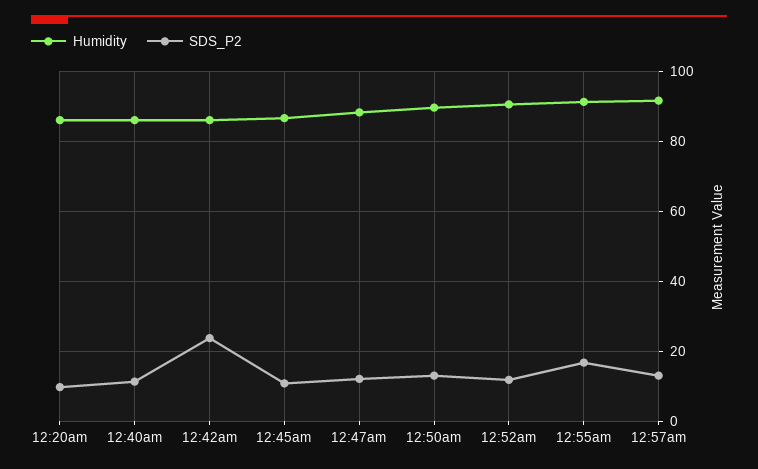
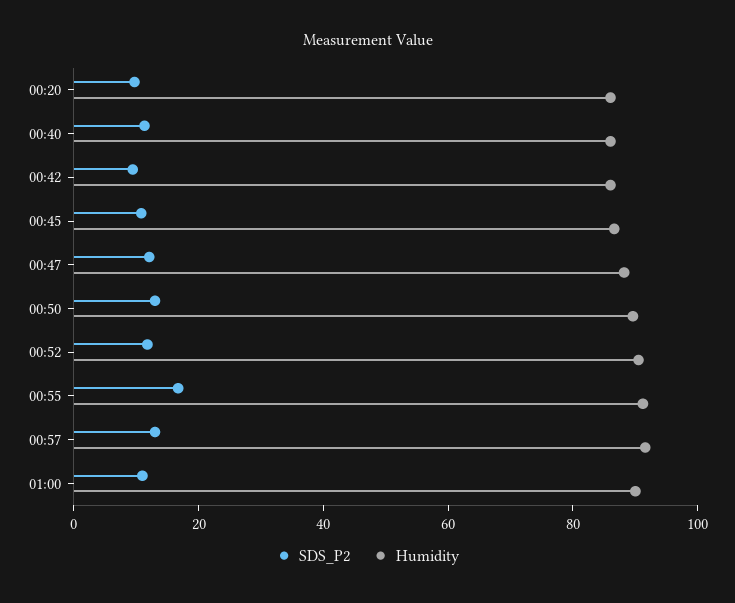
SDS_P2, 12:42am: 24 -> 10
SDS_P2, 01:00: none -> 10
Humidity, 01:00: none -> 90

